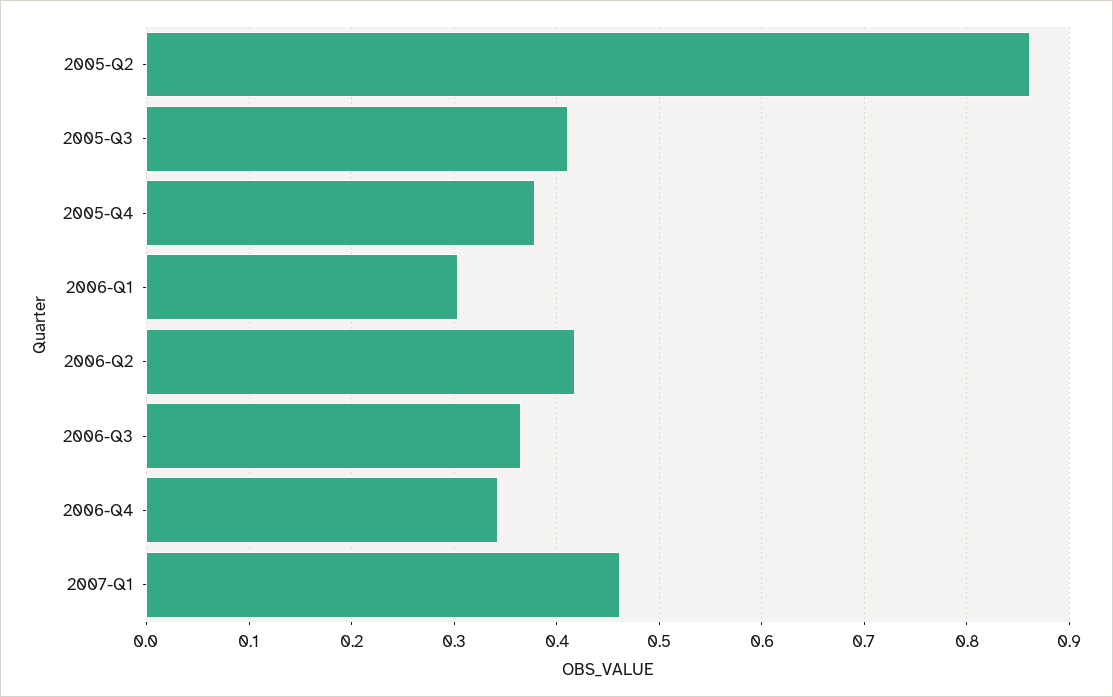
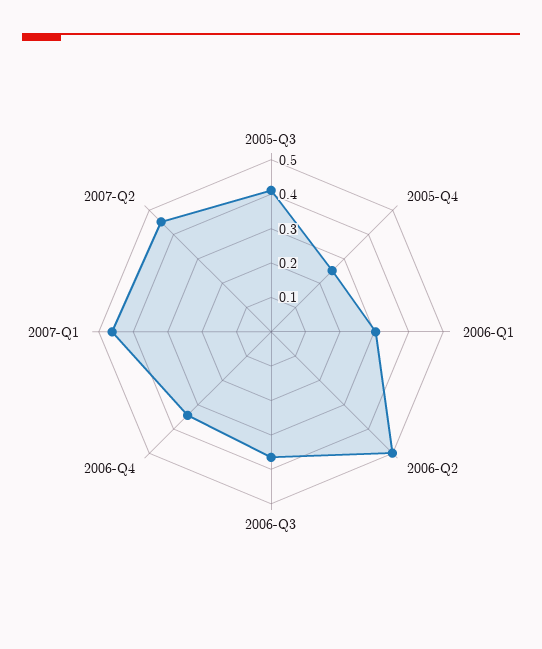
2005-Q2: 0.86 -> none
2005-Q4: 0.38 -> 0.25
2006-Q2: 0.42 -> 0.5
2007-Q2: none -> 0.45

